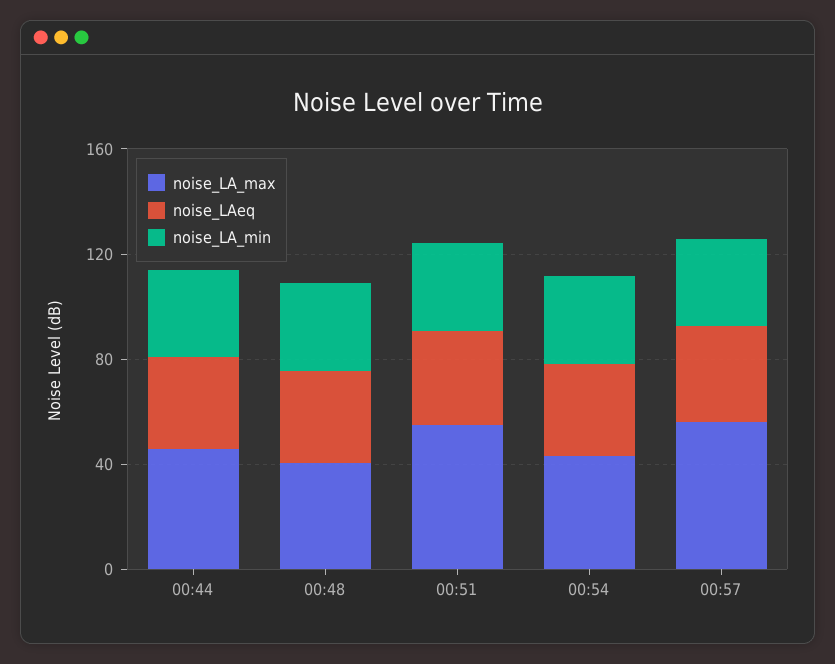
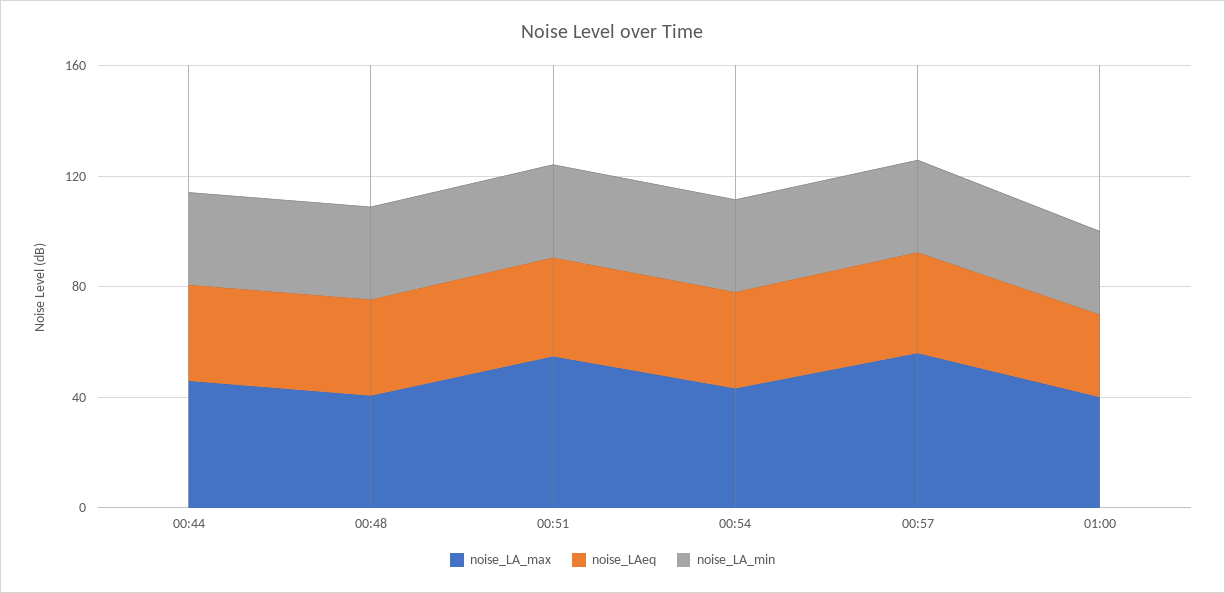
noise_LA_max, 01:00: none -> 40
noise_LAeq, 01:00: none -> 30
noise_LA_min, 01:00: none -> 30

